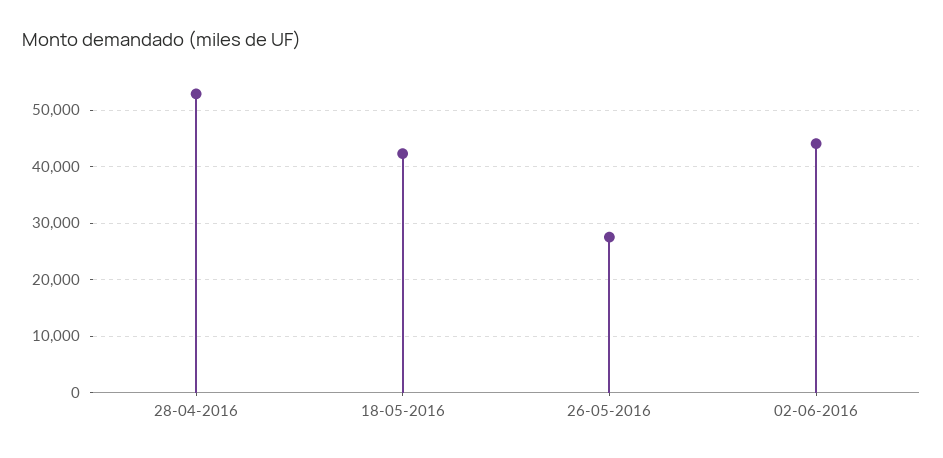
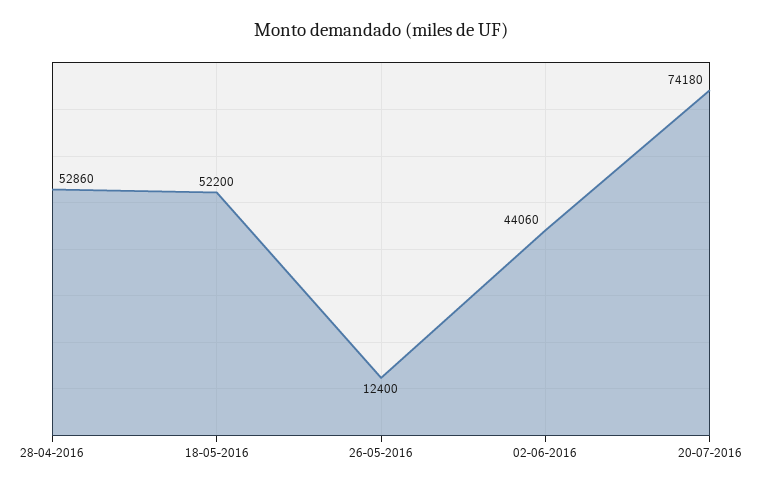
18-05-2016: 42000 -> 52200
26-05-2016: 28000 -> 12400
20-07-2016: none -> 74180

